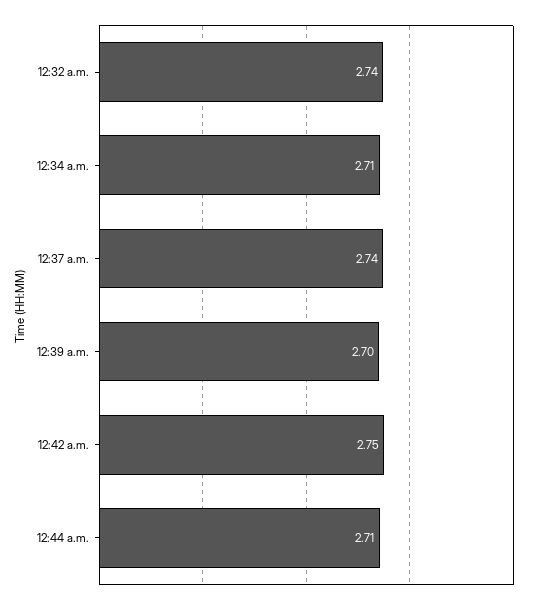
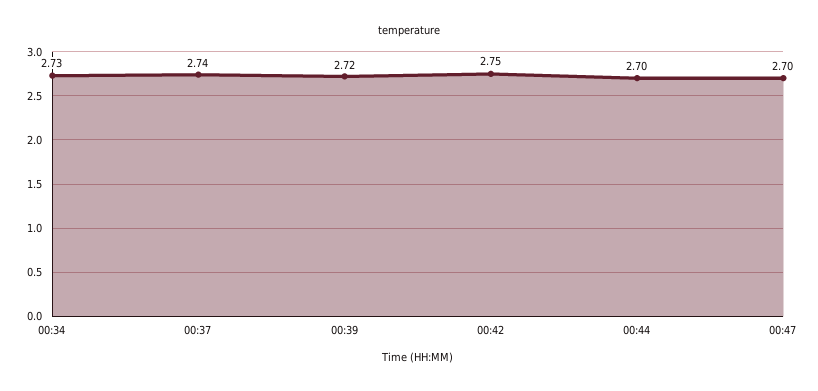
12:32 a.m.: 2.74 -> none
12:34 a.m.: 2.71 -> 2.73
12:39 a.m.: 2.7 -> 2.72
12:44 a.m.: 2.71 -> 2.7
00:47: none -> 2.7

